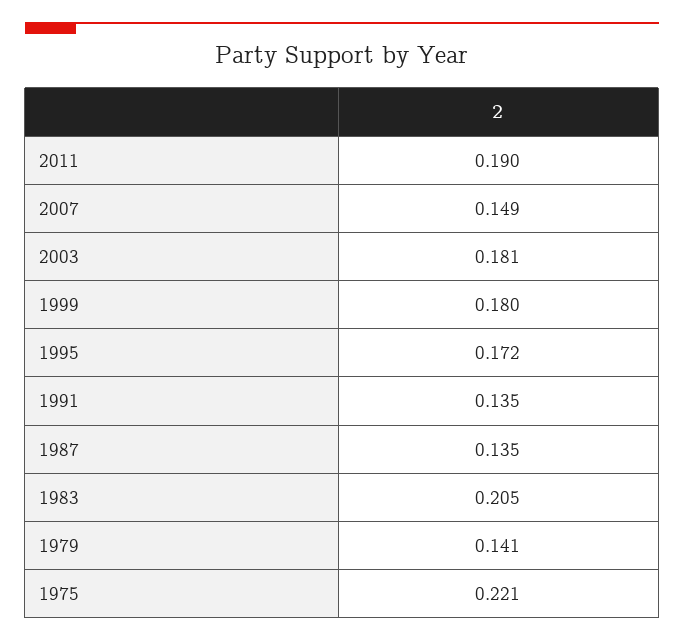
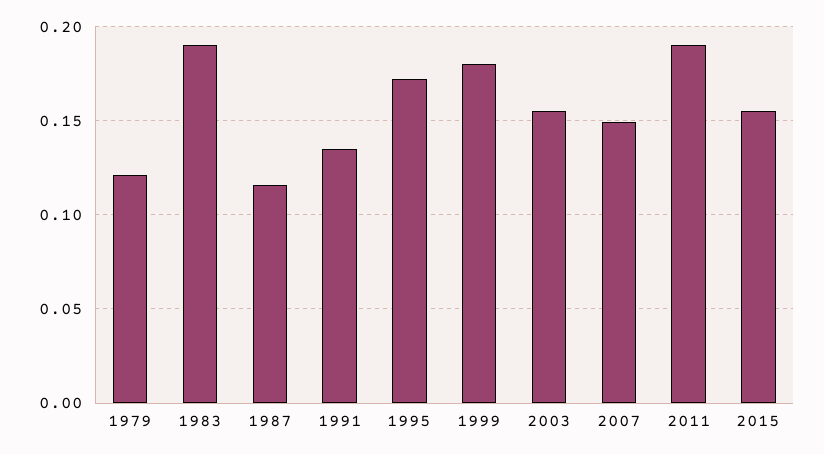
2003: 0.181 -> 0.155
1987: 0.135 -> 0.115
1983: 0.205 -> 0.19
1979: 0.141 -> 0.12
1975: 0.221 -> none
2015: none -> 0.155

